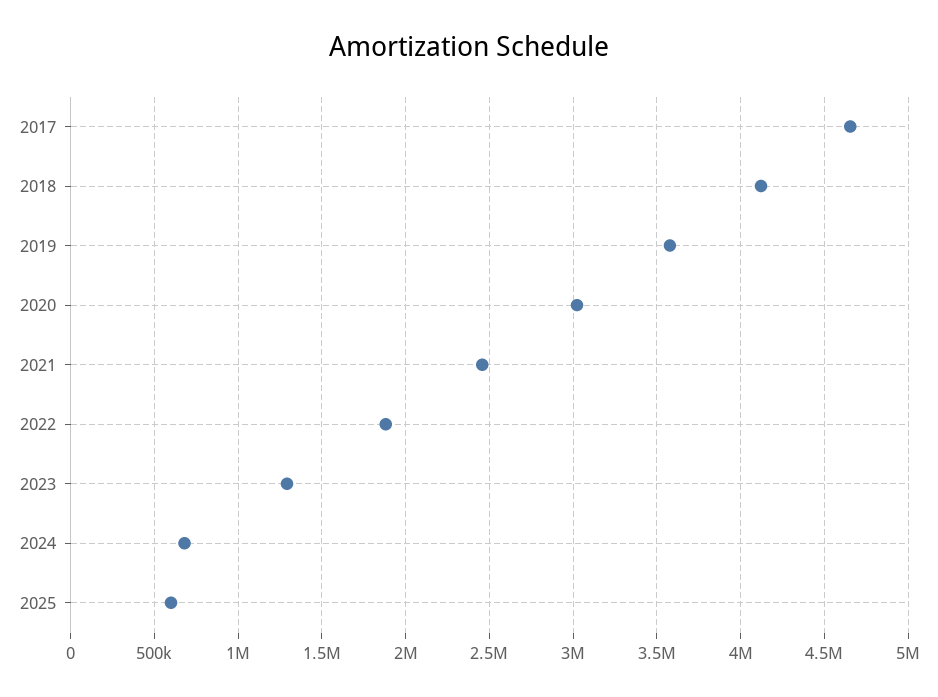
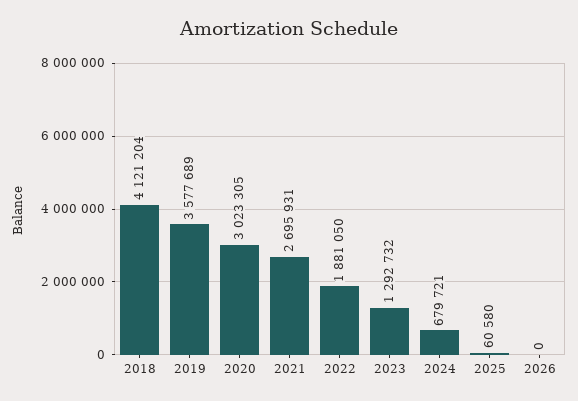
2017: 4650000 -> none
2021: 2450000 -> 2695931
2025: 600000 -> 60580
2026: none -> 0

